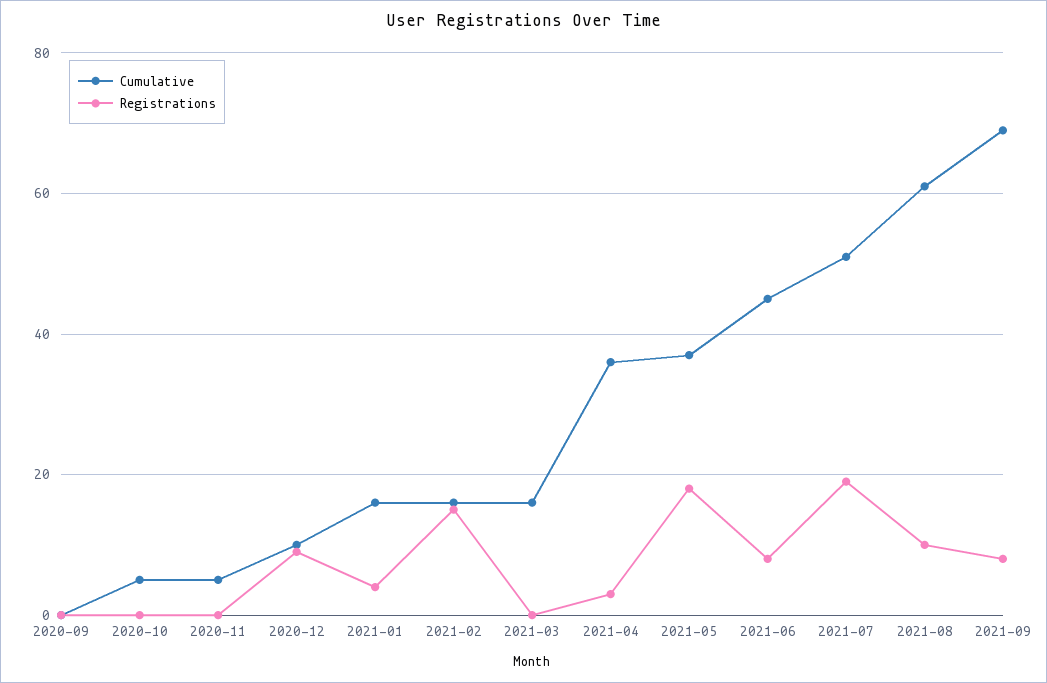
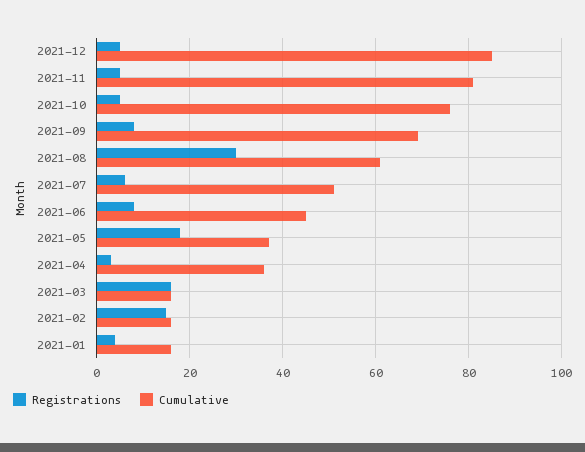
Cumulative, 2020-09: 0 -> none
Registrations, 2020-09: 0 -> none
Cumulative, 2020-10: 5 -> none
Registrations, 2020-10: 0 -> none
Cumulative, 2020-11: 5 -> none
Registrations, 2020-11: 0 -> none
Cumulative, 2020-12: 10 -> none
Registrations, 2020-12: 10 -> none
Registrations, 2021-03: 0 -> 15
Registrations, 2021-07: 20 -> 5
Registrations, 2021-08: 10 -> 30
Registrations, 2021-12: none -> 5
Cumulative, 2021-12: none -> 85
Registrations, 2021-11: none -> 5
Cumulative, 2021-11: none -> 80
Registrations, 2021-10: none -> 5
Cumulative, 2021-10: none -> 75

